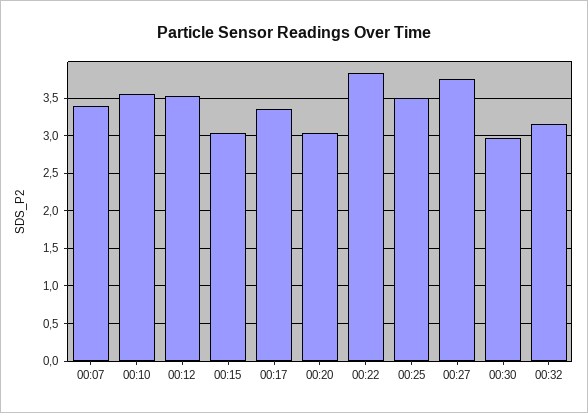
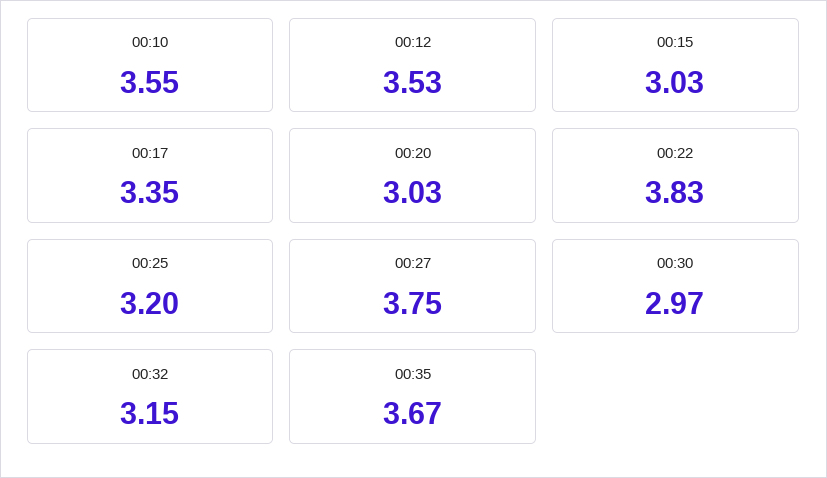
00:07: 3.4 -> none
00:25: 3.5 -> 3.2
00:35: none -> 3.67

